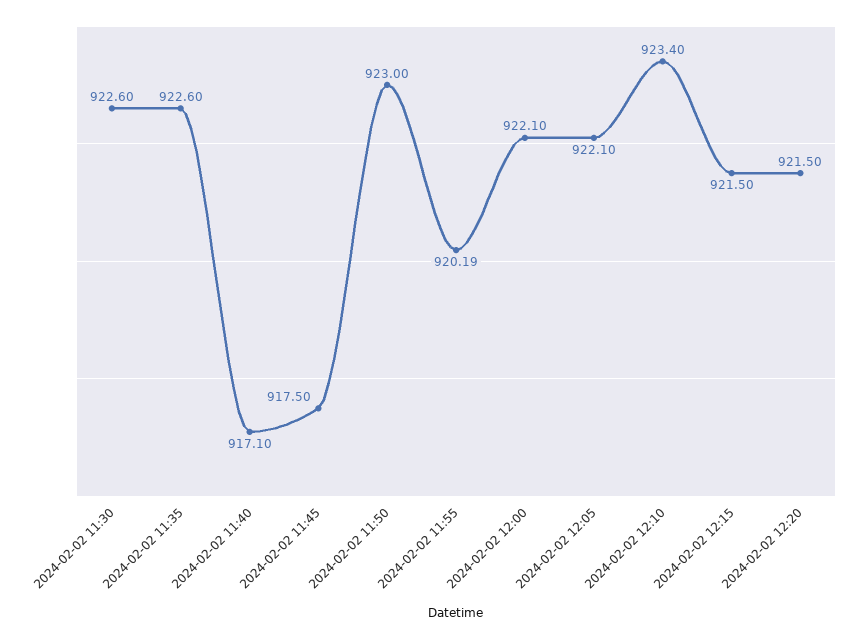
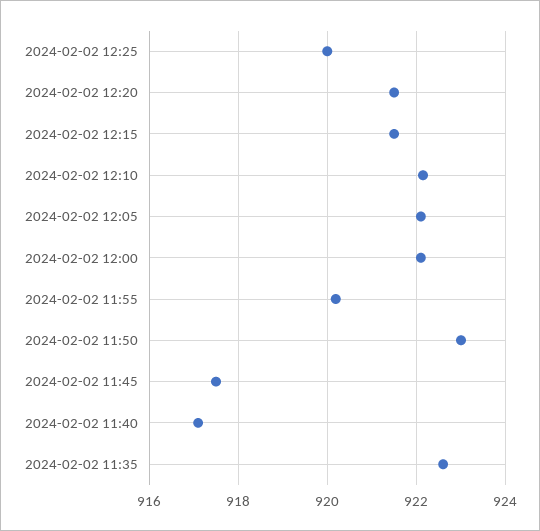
2024-02-02 11:30: 922.6 -> none
2024-02-02 12:10: 923.4 -> 922.2
2024-02-02 12:25: none -> 920

